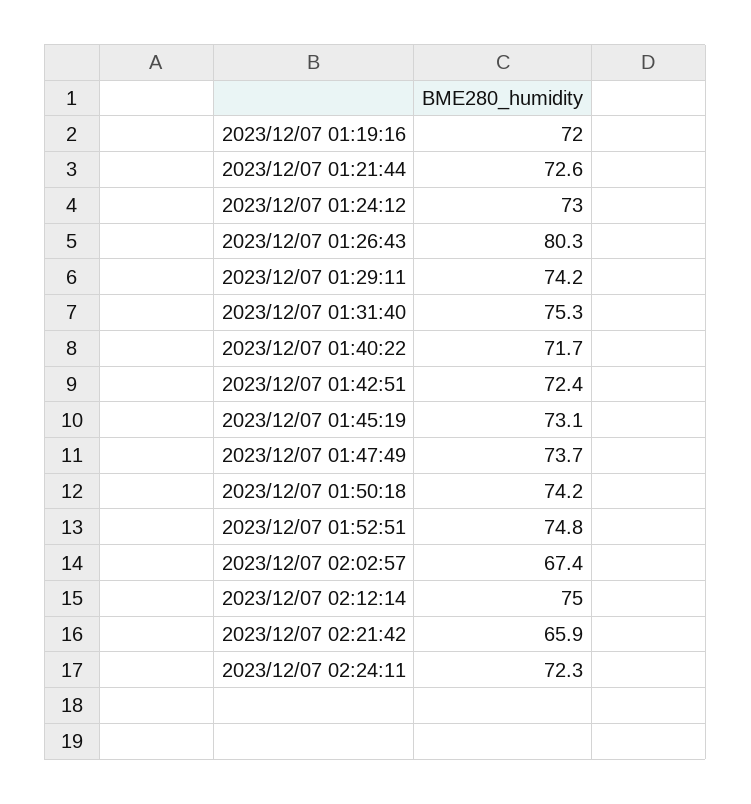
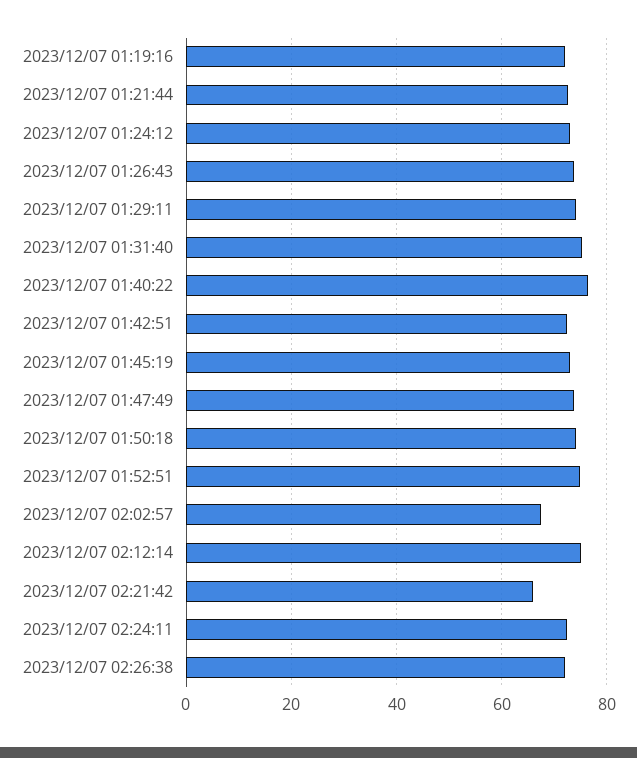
2023/12/07 01:26:43: 80.3 -> 74
2023/12/07 01:40:22: 71.7 -> 76
2023/12/07 02:26:38: none -> 72

